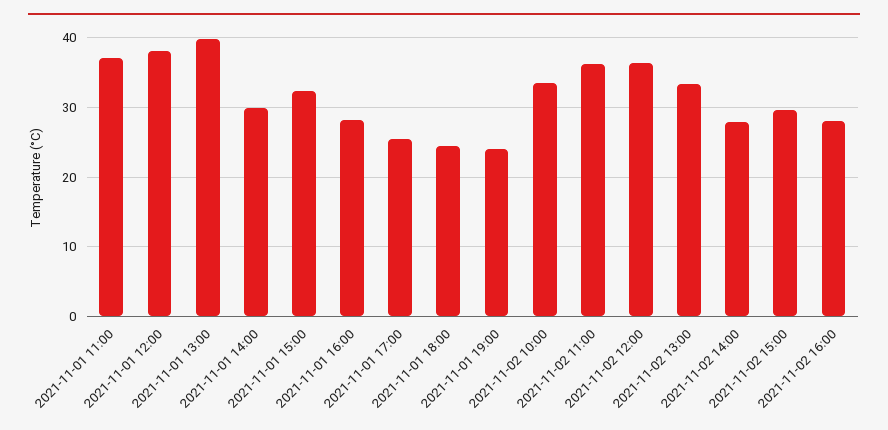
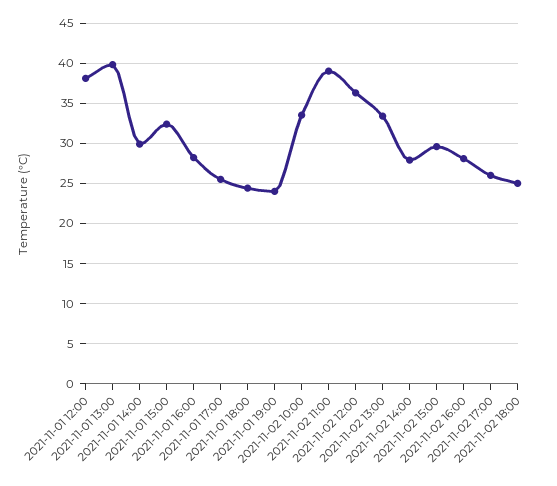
2021-11-01 11:00: 37 -> none
2021-11-02 11:00: 36 -> 39
2021-11-02 17:00: none -> 26
2021-11-02 18:00: none -> 25

